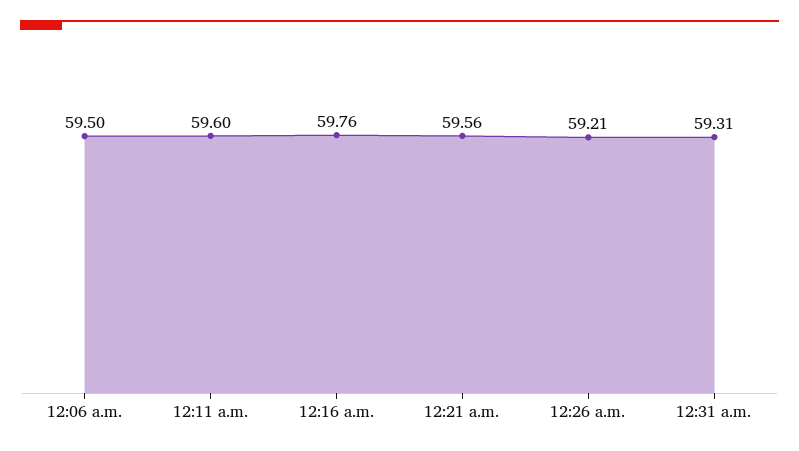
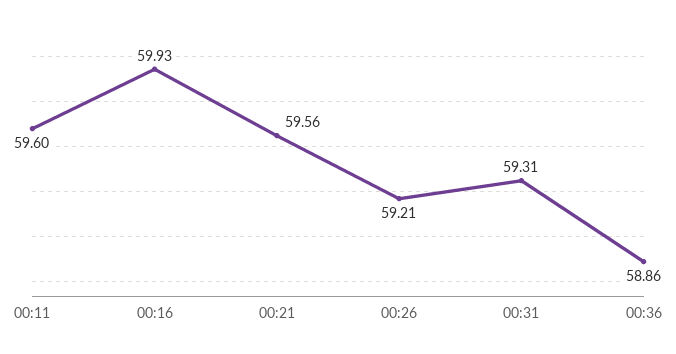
12:06 a.m.: 59.5 -> none
12:16 a.m.: 59.76 -> 59.93
00:36: none -> 58.86

